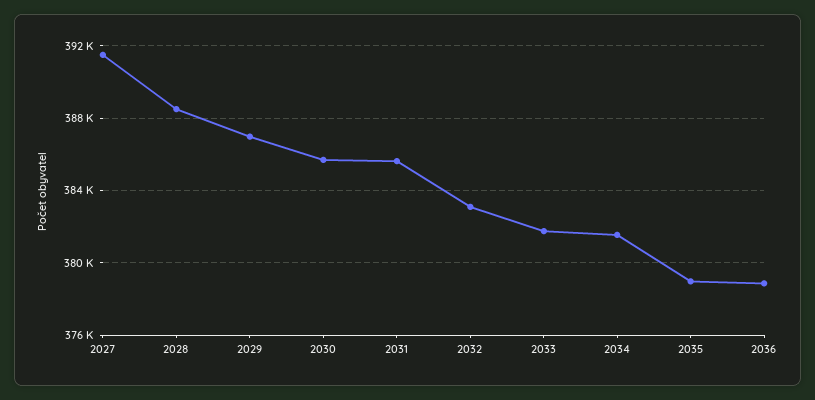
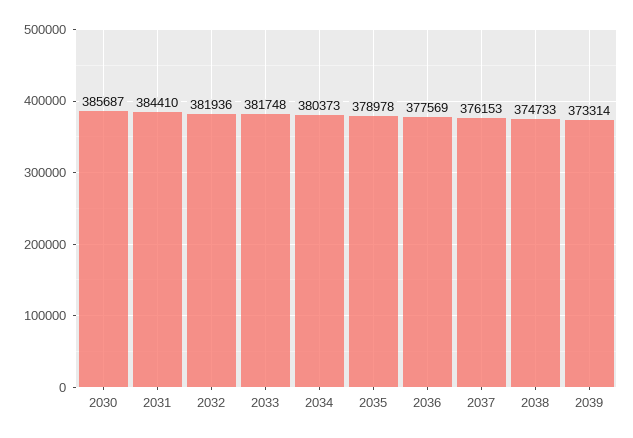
2027: 391500 -> none
2028: 388500 -> none
2029: 387000 -> none
2031: 385500 -> 384410
2032: 383000 -> 381936
2034: 381500 -> 380373
2036: 379000 -> 377569
2037: none -> 376153
2038: none -> 374733
2039: none -> 373314

